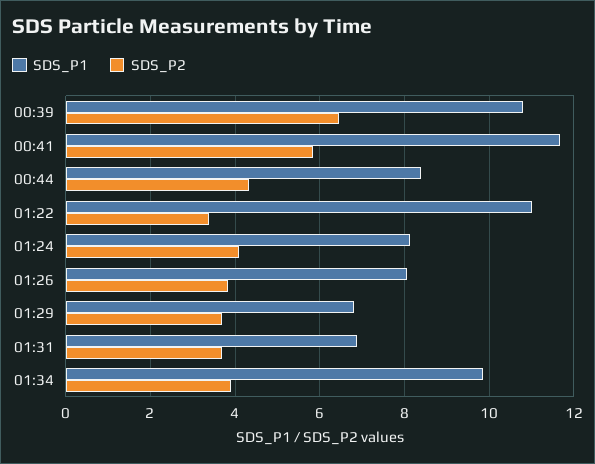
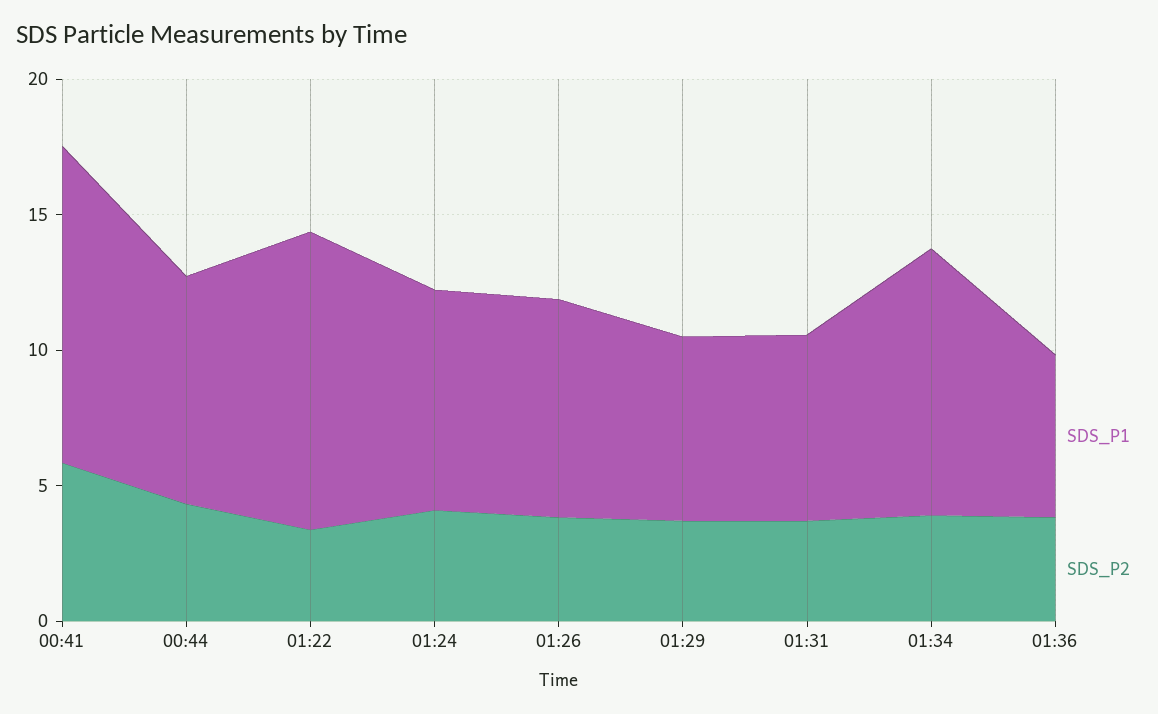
SDS_P1, 00:39: 10.8 -> none
SDS_P2, 00:39: 6.4 -> none
SDS_P1, 01:36: none -> 6
SDS_P2, 01:36: none -> 4

